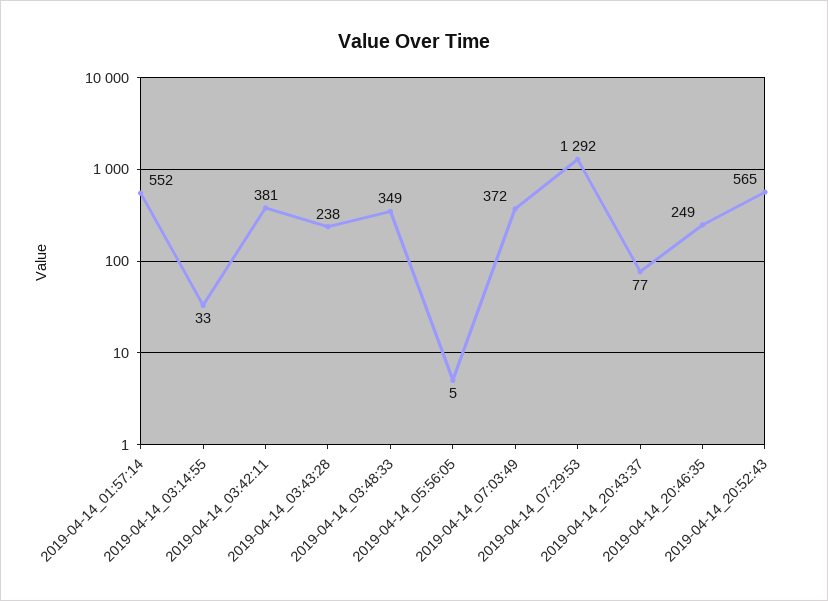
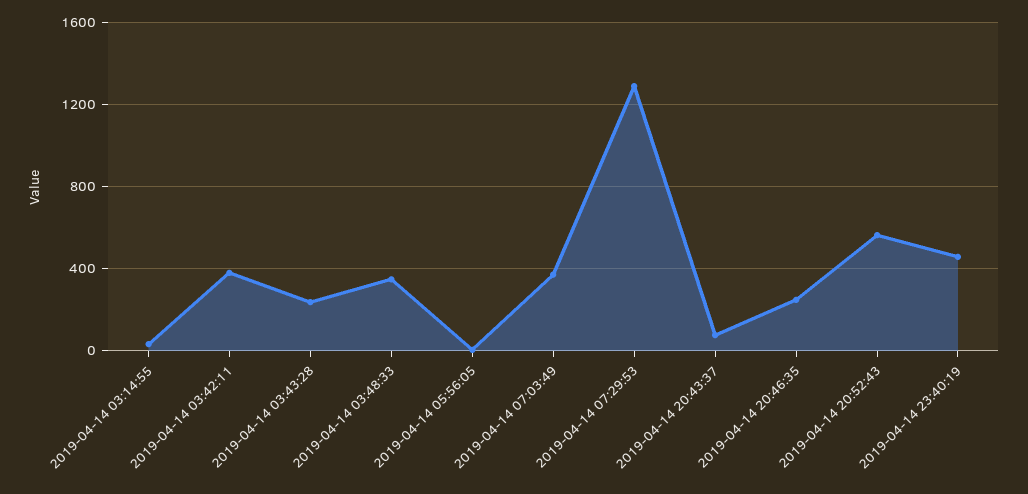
2019-04-14_01:57:14: 552 -> none
2019-04-14 23:40:19: none -> 450

